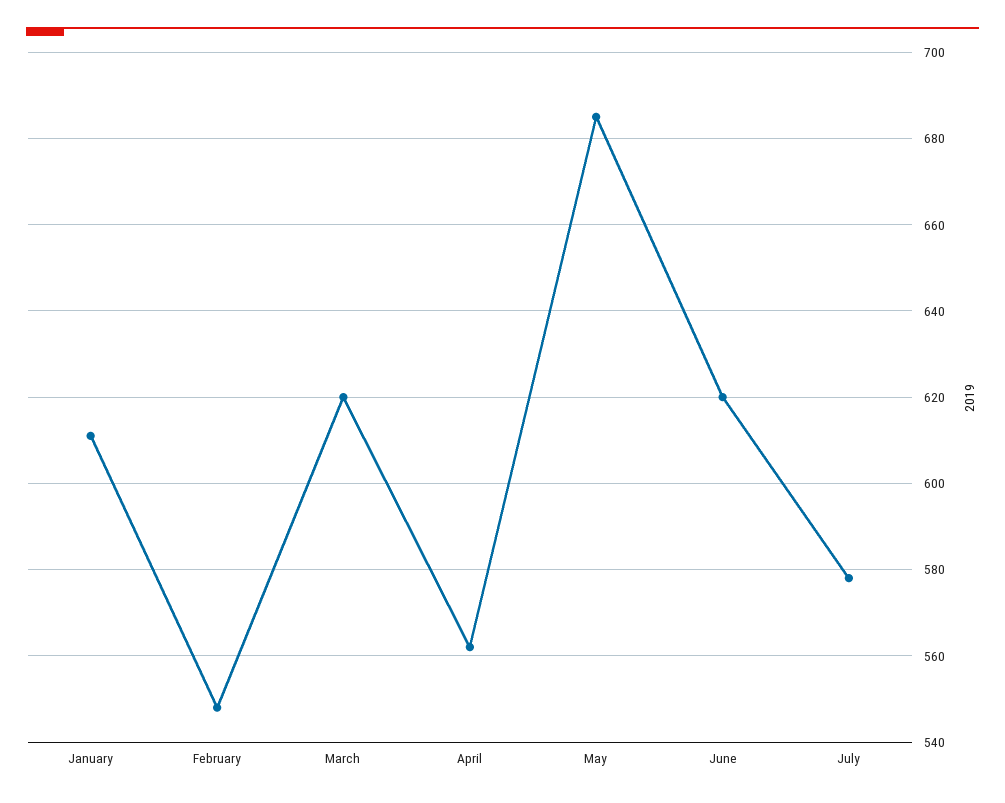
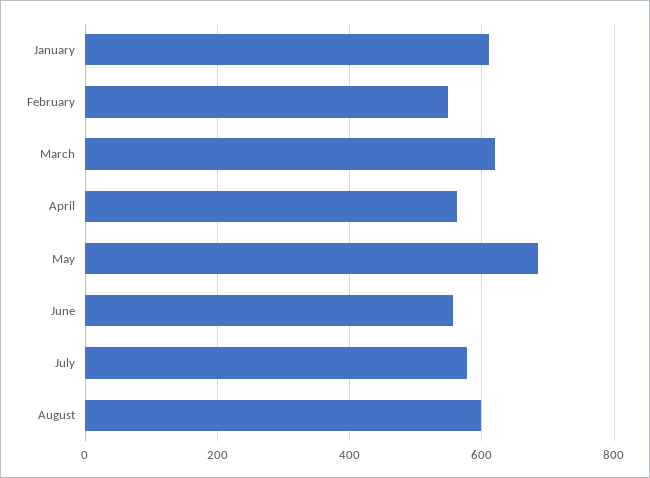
June: 620 -> 560
August: none -> 600

